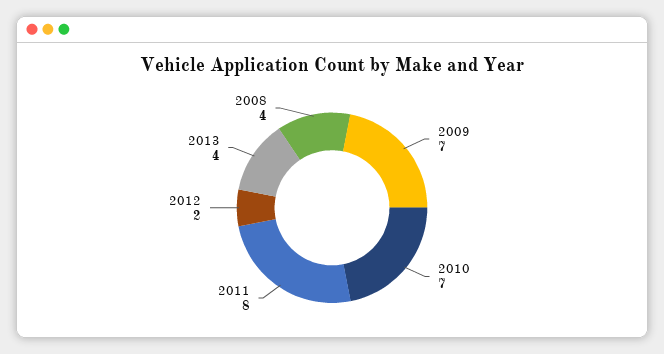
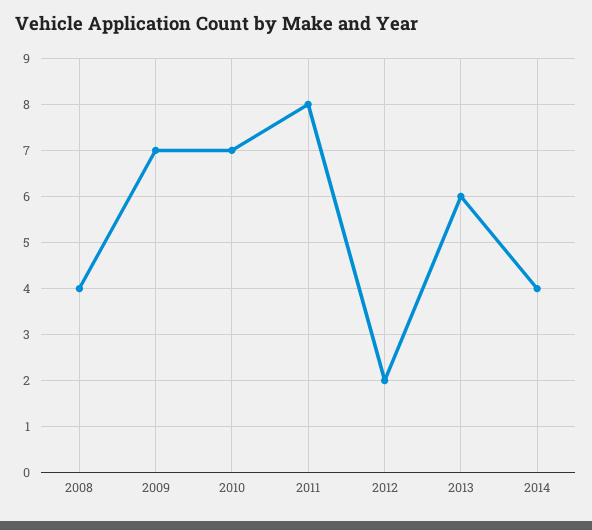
2013: 4 -> 6
2014: none -> 4

